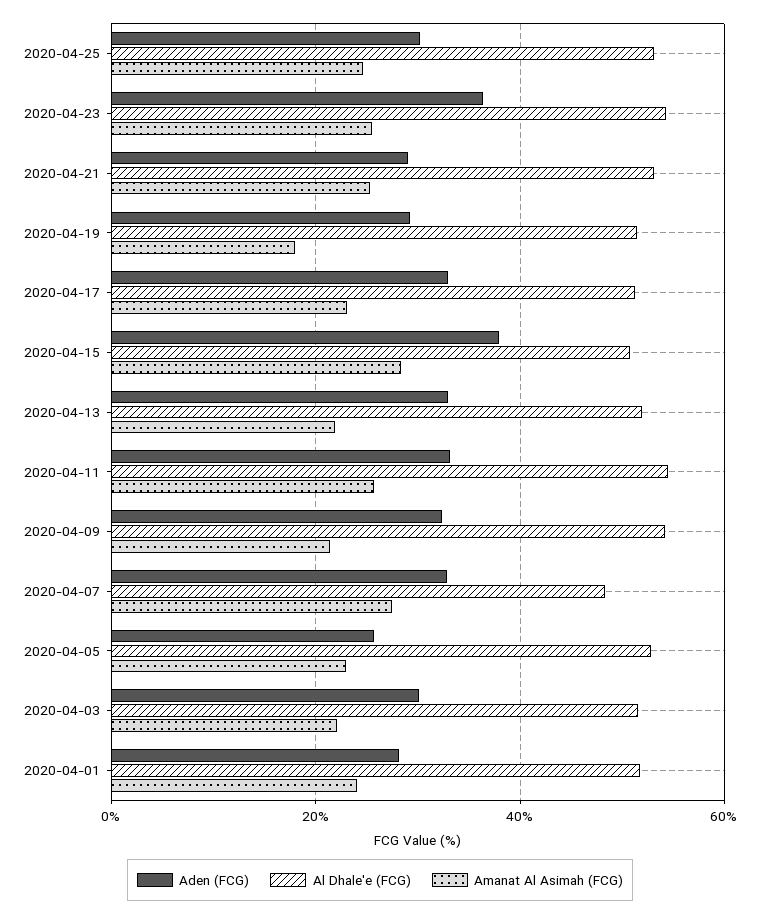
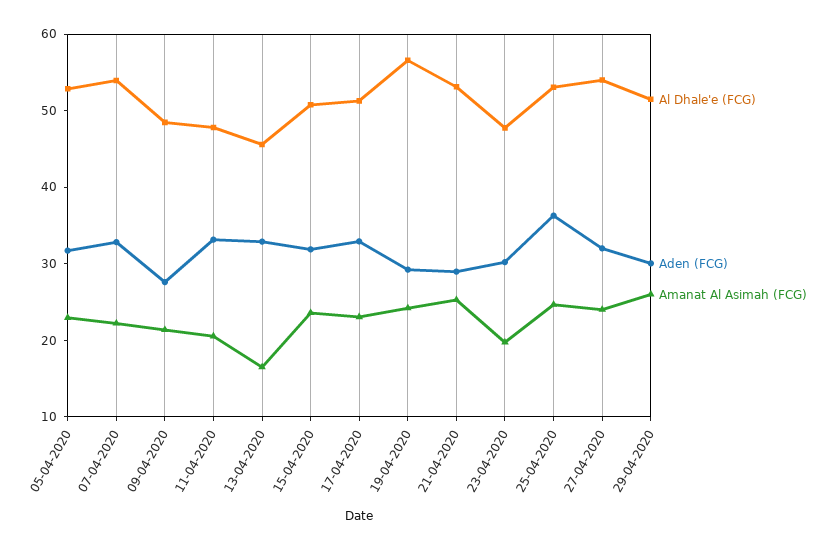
Aden (FCG), 2020-04-25: 30 -> 36
Aden (FCG), 2020-04-23: 36 -> 30
Al Dhale'e (FCG), 2020-04-23: 54 -> 48
Amanat Al Asimah (FCG), 2020-04-23: 26 -> 20
Al Dhale'e (FCG), 2020-04-19: 52 -> 56
Amanat Al Asimah (FCG), 2020-04-19: 18 -> 24
Aden (FCG), 2020-04-15: 38 -> 32
Amanat Al Asimah (FCG), 2020-04-15: 28 -> 24
Al Dhale'e (FCG), 2020-04-13: 52 -> 46
Amanat Al Asimah (FCG), 2020-04-13: 22 -> 16
Al Dhale'e (FCG), 2020-04-11: 54 -> 48
Amanat Al Asimah (FCG), 2020-04-11: 26 -> 20
Aden (FCG), 2020-04-09: 32 -> 28
Al Dhale'e (FCG), 2020-04-09: 54 -> 48
Al Dhale'e (FCG), 2020-04-07: 48 -> 54
Amanat Al Asimah (FCG), 2020-04-07: 28 -> 22
Aden (FCG), 2020-04-05: 26 -> 32
Aden (FCG), 2020-04-03: 30 -> none
Al Dhale'e (FCG), 2020-04-03: 52 -> none
Amanat Al Asimah (FCG), 2020-04-03: 22 -> none
Aden (FCG), 2020-04-01: 28 -> none
Al Dhale'e (FCG), 2020-04-01: 52 -> none
Amanat Al Asimah (FCG), 2020-04-01: 24 -> none
Al Dhale'e (FCG), 27-04-2020: none -> 54
Aden (FCG), 27-04-2020: none -> 32
Amanat Al Asimah (FCG), 27-04-2020: none -> 24
Al Dhale'e (FCG), 29-04-2020: none -> 52
Aden (FCG), 29-04-2020: none -> 30
Amanat Al Asimah (FCG), 29-04-2020: none -> 26

